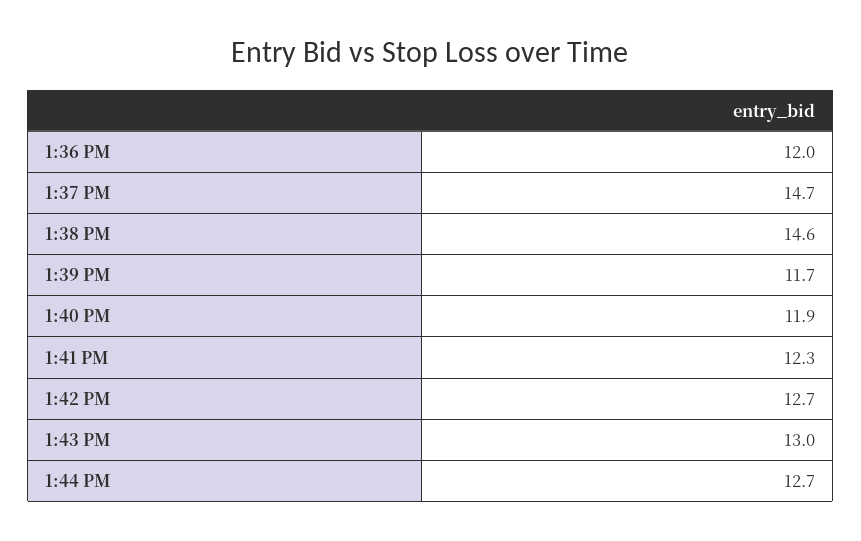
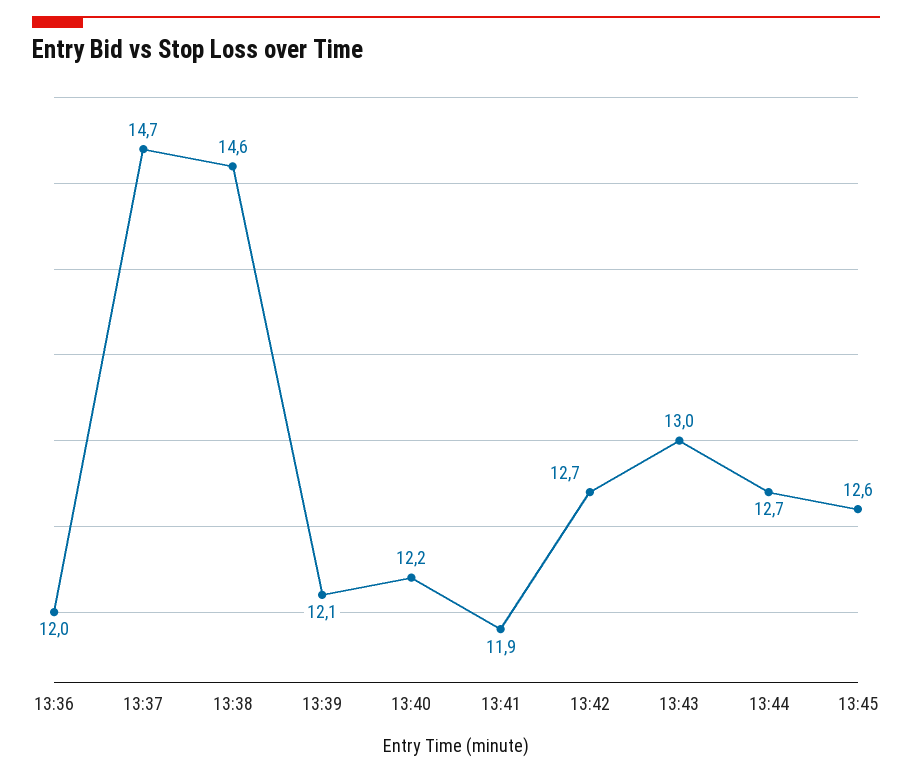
1:39 PM: 11.7 -> 12.1
1:40 PM: 11.9 -> 12.2
1:41 PM: 12.3 -> 11.9
13:45: none -> 12.6

